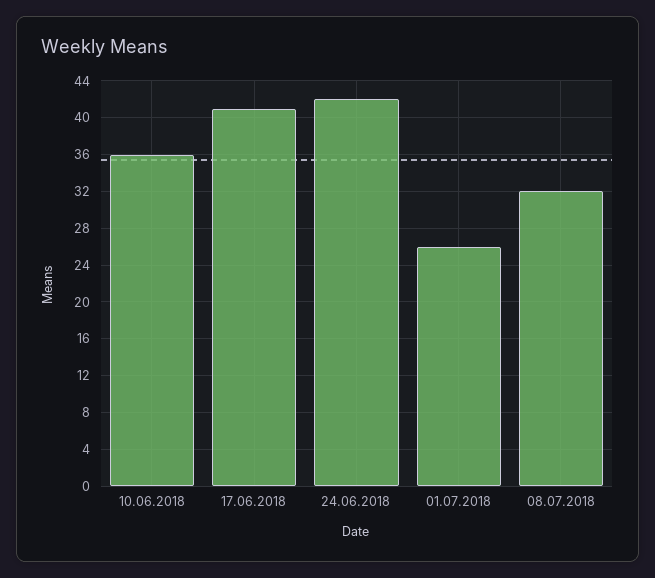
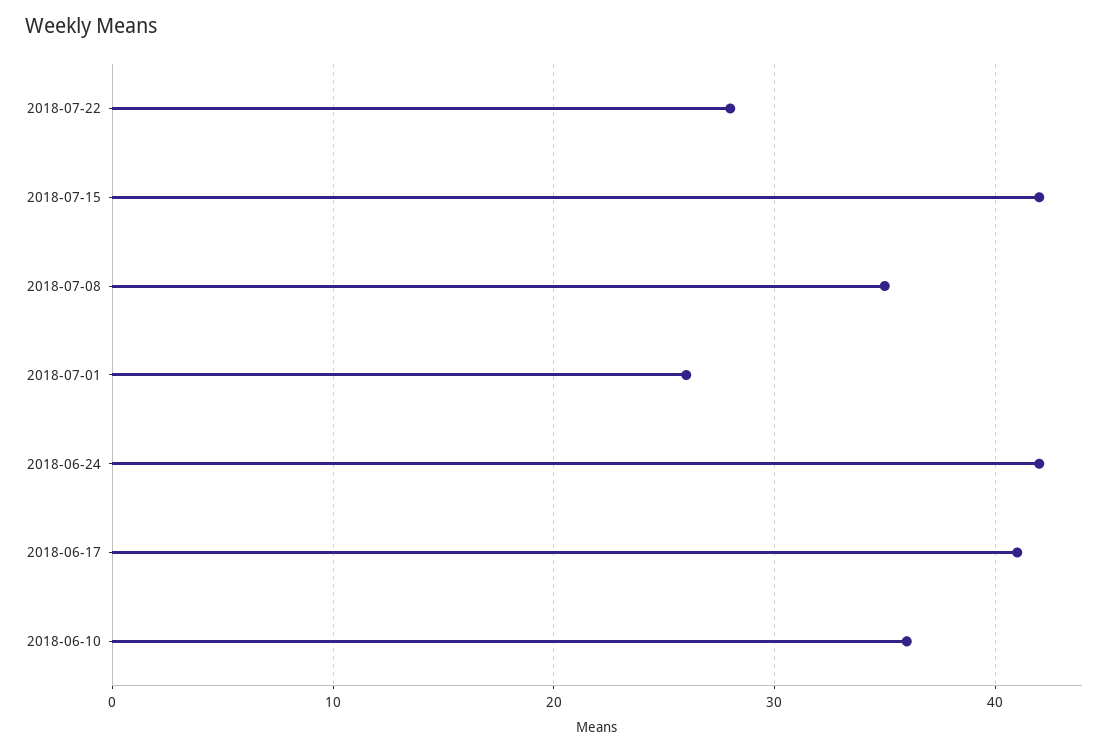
08.07.2018: 32 -> 35
2018-07-22: none -> 28
2018-07-15: none -> 42

